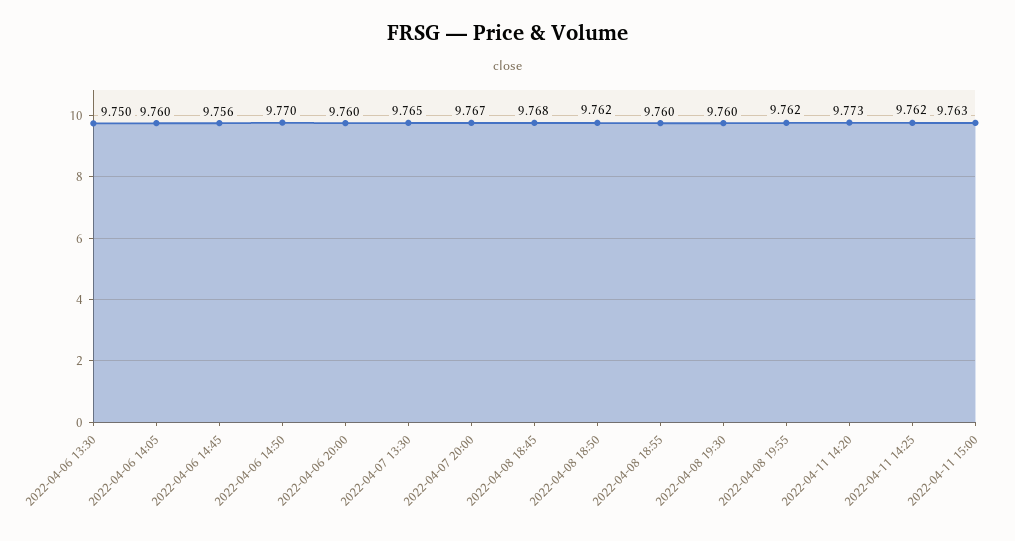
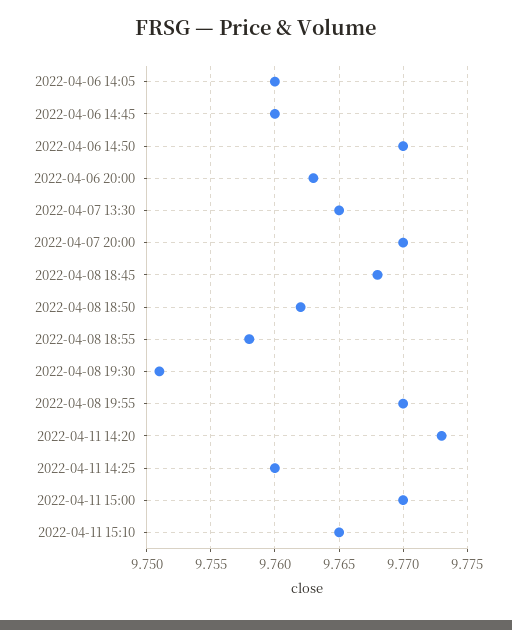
2022-04-06 13:30: 9.75 -> none
2022-04-06 14:45: 9.756 -> 9.76
2022-04-06 20:00: 9.76 -> 9.763
2022-04-07 20:00: 9.767 -> 9.77
2022-04-08 18:55: 9.76 -> 9.758
2022-04-08 19:30: 9.76 -> 9.751
2022-04-08 19:55: 9.762 -> 9.77
2022-04-11 14:25: 9.762 -> 9.76
2022-04-11 15:00: 9.763 -> 9.77
2022-04-11 15:10: none -> 9.765

